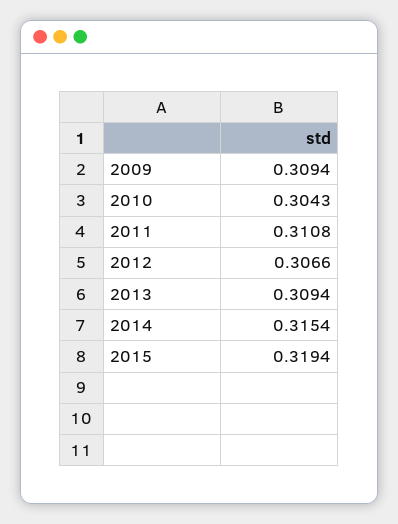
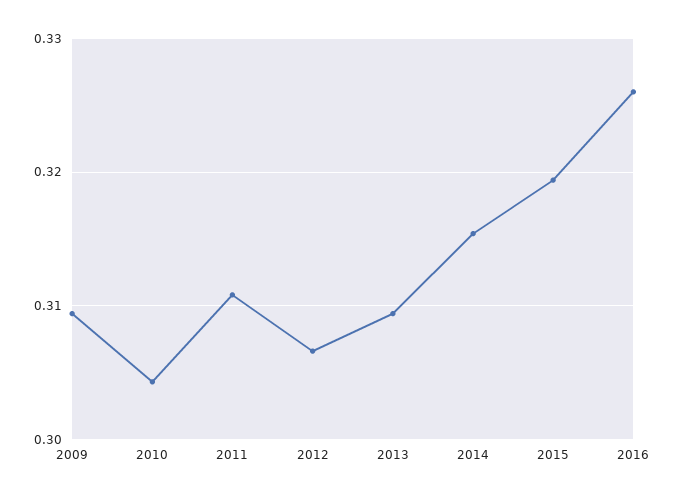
2016: none -> 0.326

